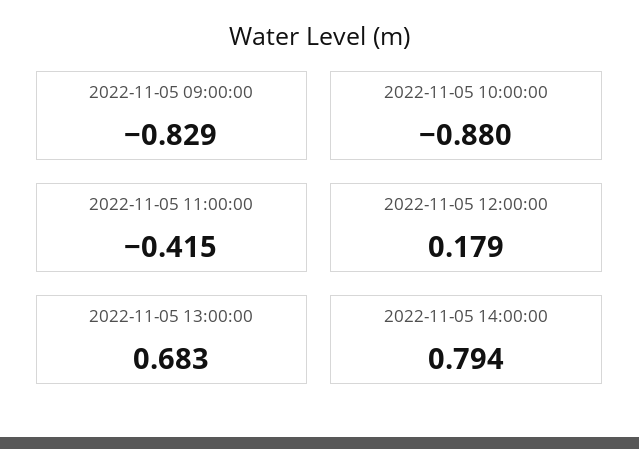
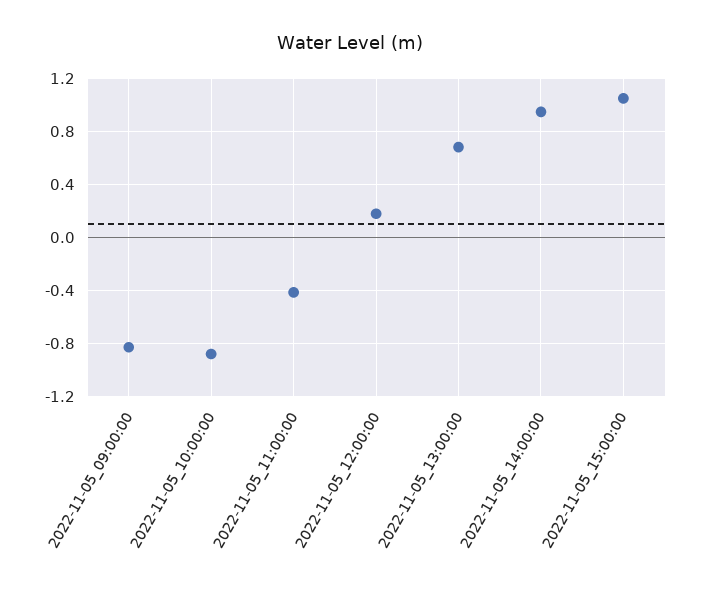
2022-11-05 14:00:00: 0.794 -> 0.95
2022-11-05_15:00:00: none -> 1.05

